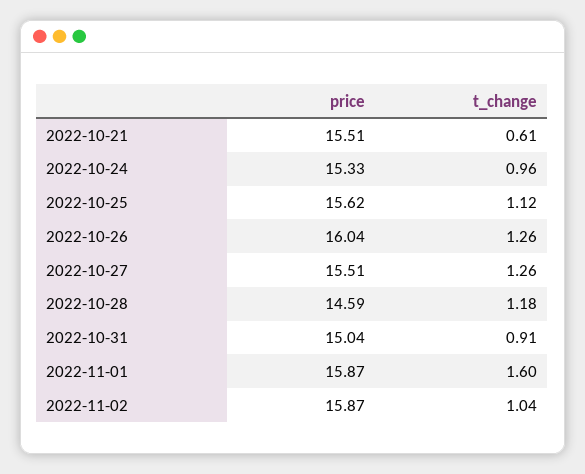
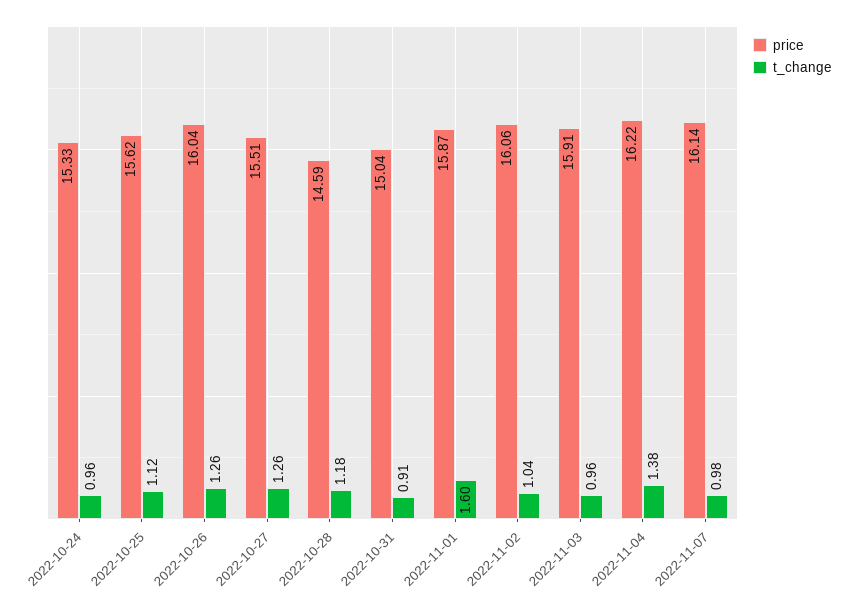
price, 2022-10-21: 15.51 -> none
t_change, 2022-10-21: 0.61 -> none
price, 2022-11-02: 15.87 -> 16.06
price, 2022-11-03: none -> 15.91
t_change, 2022-11-03: none -> 0.96
price, 2022-11-04: none -> 16.22
t_change, 2022-11-04: none -> 1.38
price, 2022-11-07: none -> 16.14
t_change, 2022-11-07: none -> 0.98

